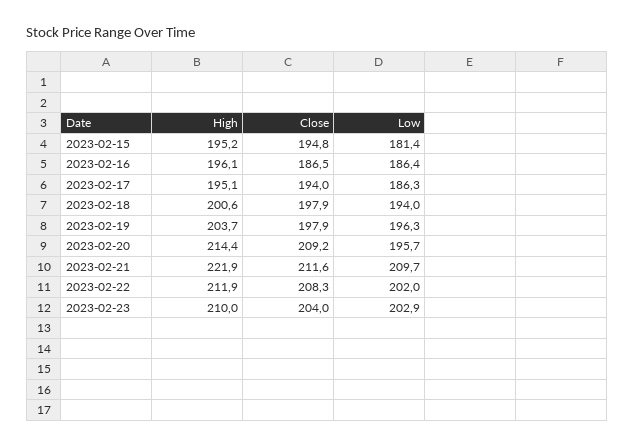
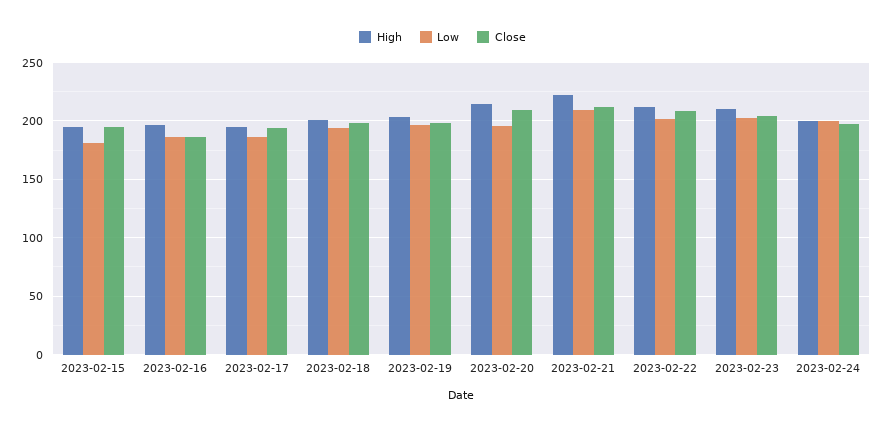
High, 2023-02-24: none -> 200
Low, 2023-02-24: none -> 200
Close, 2023-02-24: none -> 200

